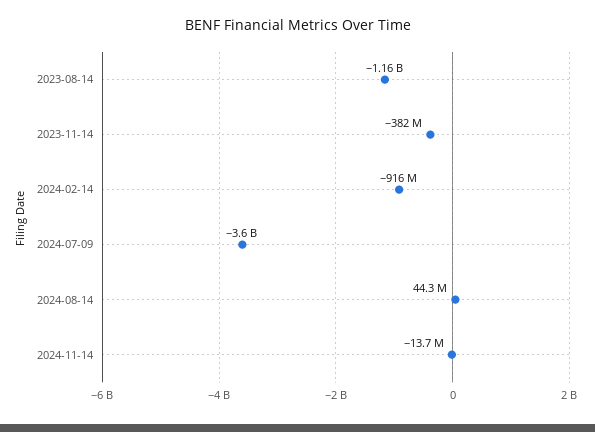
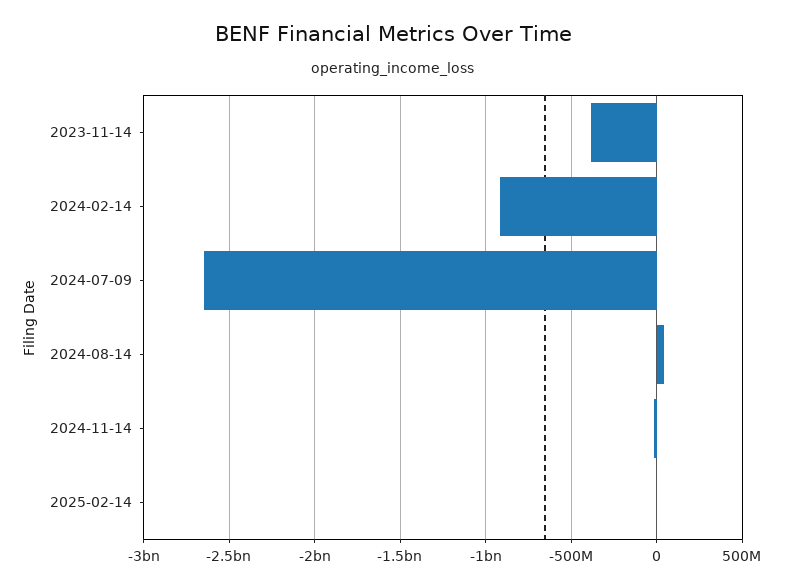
2023-08-14: -1160000000 -> none
2024-07-09: -3600000000 -> -2650000000
2025-02-14: none -> 0

